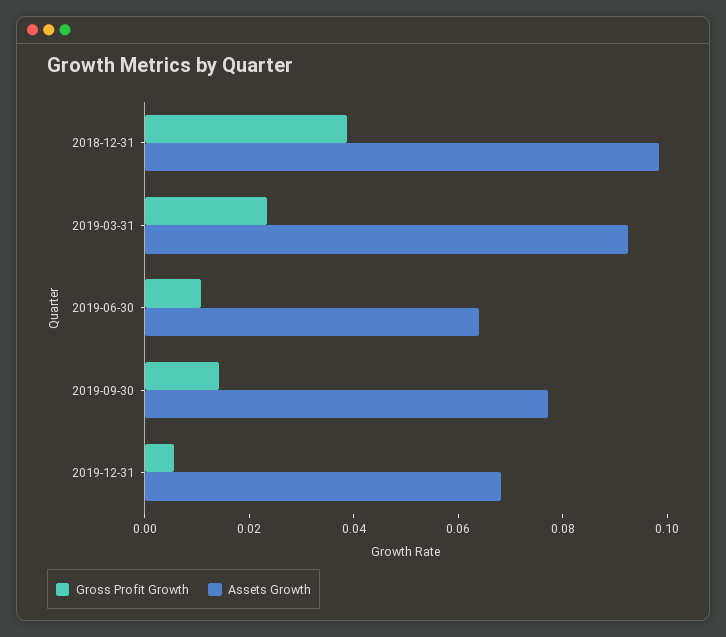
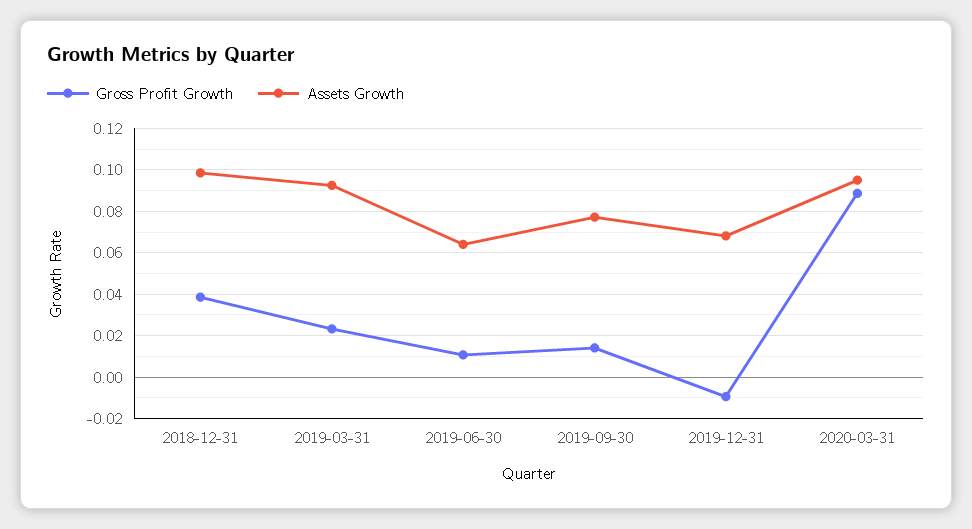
Gross Profit Growth, 2019-12-31: 0.005 -> -0.01
Gross Profit Growth, 2020-03-31: none -> 0.09
Assets Growth, 2020-03-31: none -> 0.095

